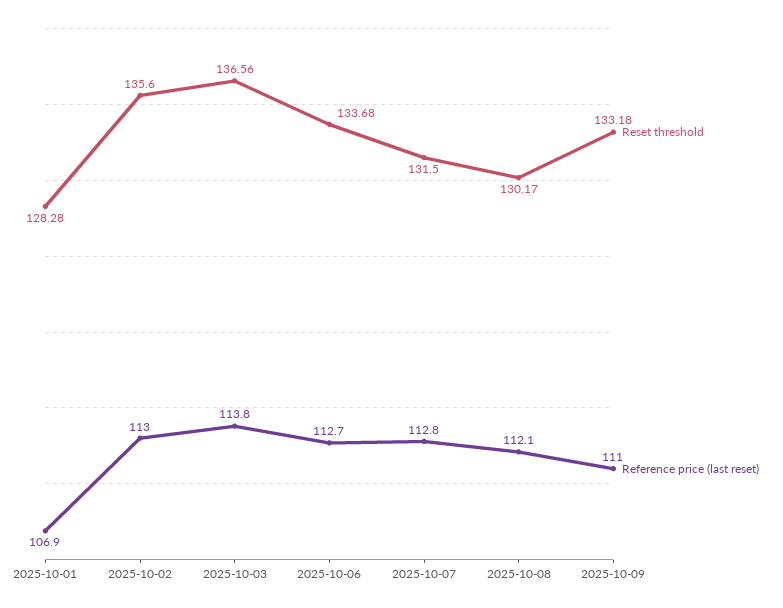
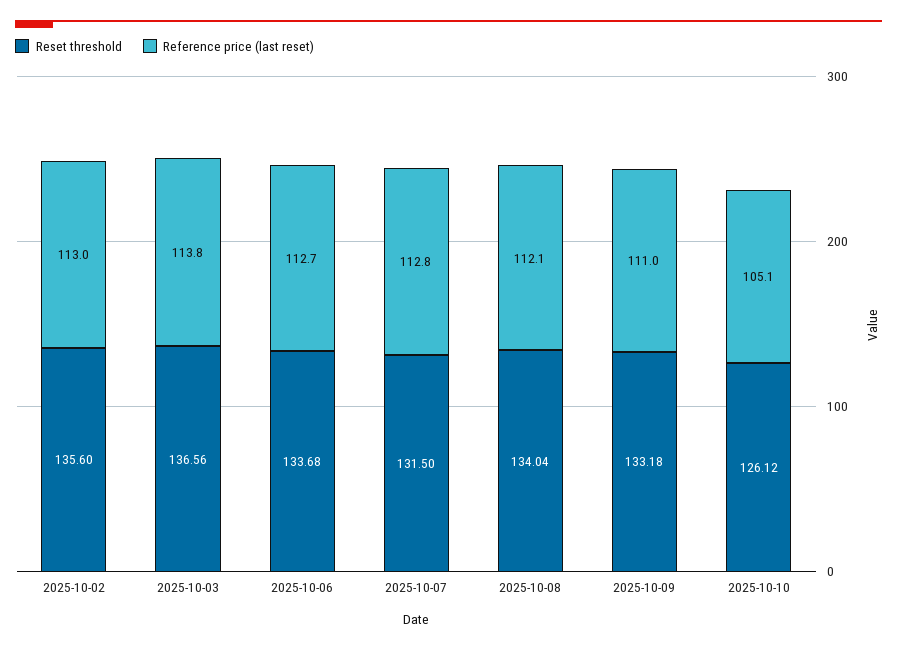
Reset threshold, 2025-10-01: 128.28 -> none
Reference price (last reset), 2025-10-01: 106.9 -> none
Reset threshold, 2025-10-08: 130.17 -> 134.04
Reset threshold, 2025-10-10: none -> 126.12
Reference price (last reset), 2025-10-10: none -> 105.1

